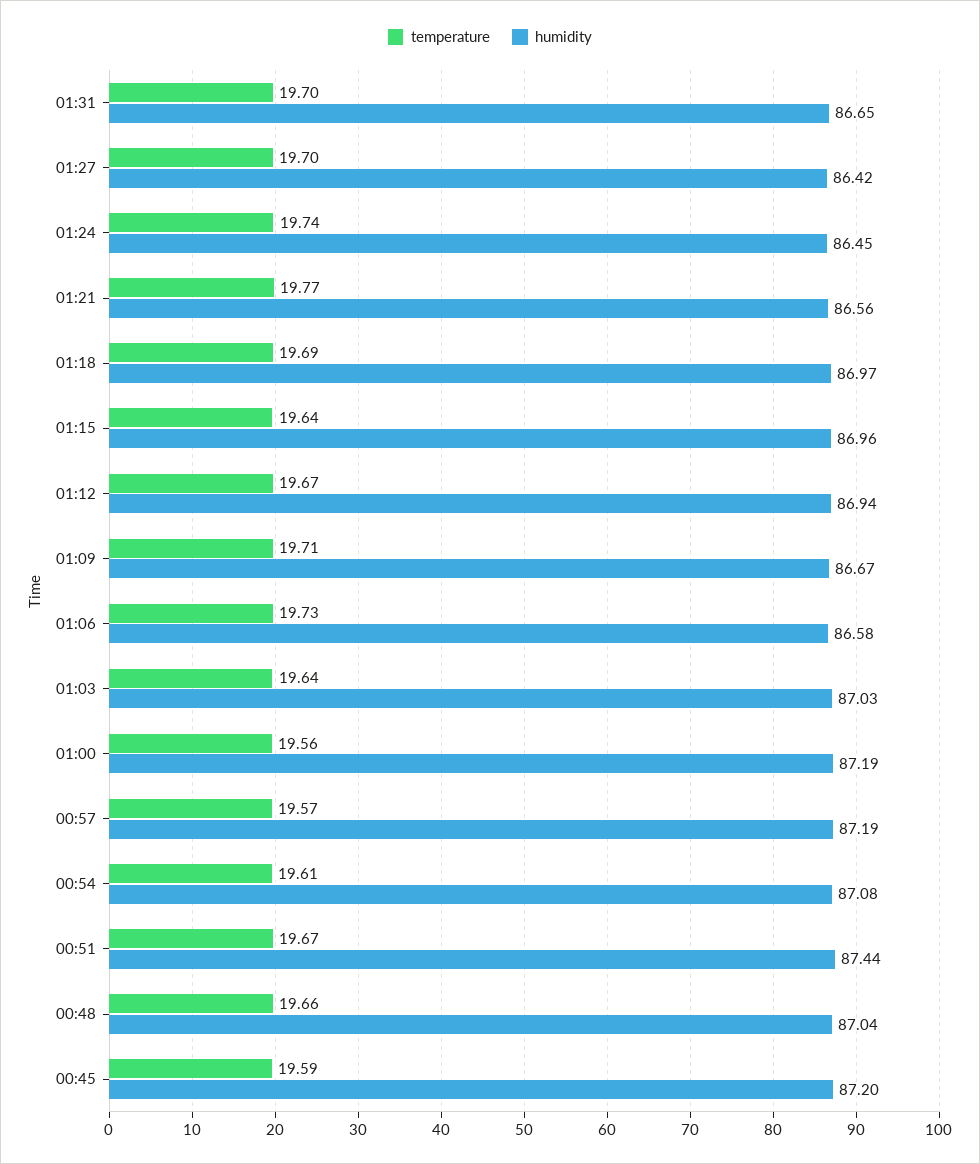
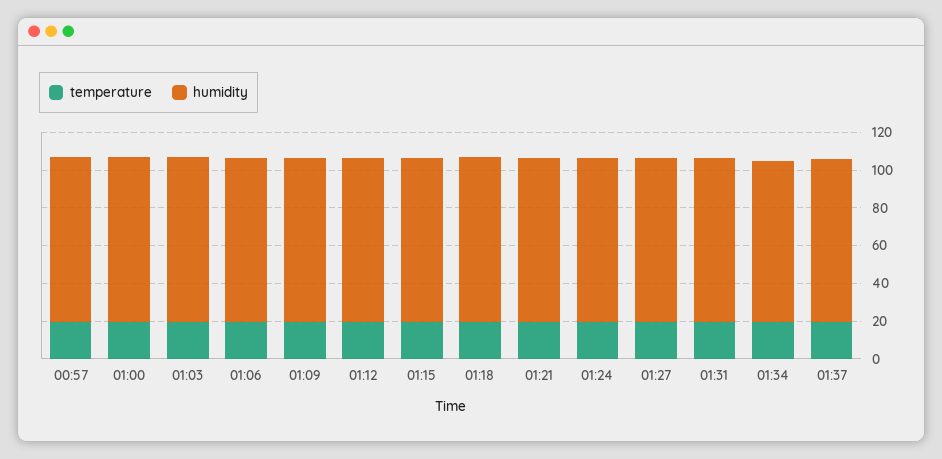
temperature, 00:54: 19.61 -> none
humidity, 00:54: 87.08 -> none
temperature, 00:51: 19.67 -> none
humidity, 00:51: 87.44 -> none
temperature, 00:48: 19.66 -> none
humidity, 00:48: 87.04 -> none
temperature, 00:45: 19.59 -> none
humidity, 00:45: 87.2 -> none
temperature, 01:34: none -> 20
humidity, 01:34: none -> 85
temperature, 01:37: none -> 20
humidity, 01:37: none -> 85

